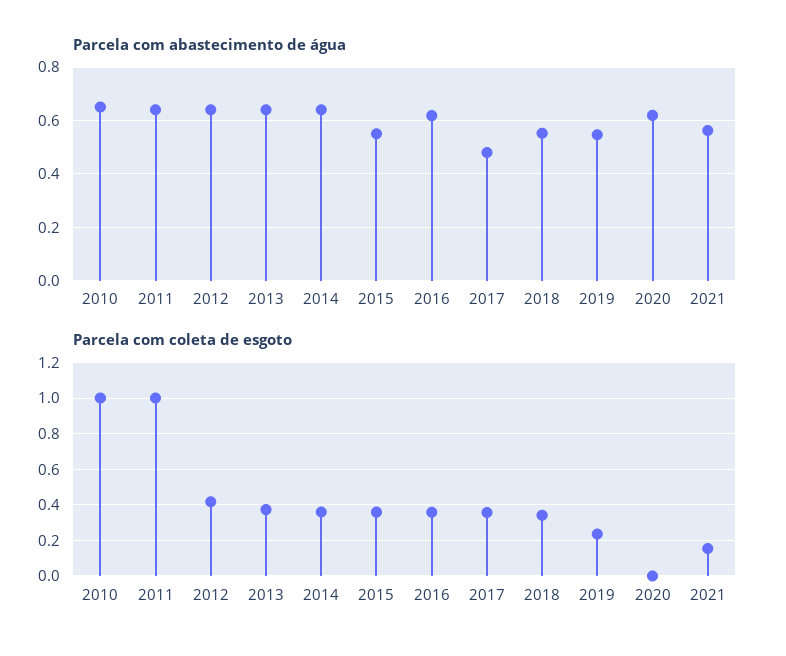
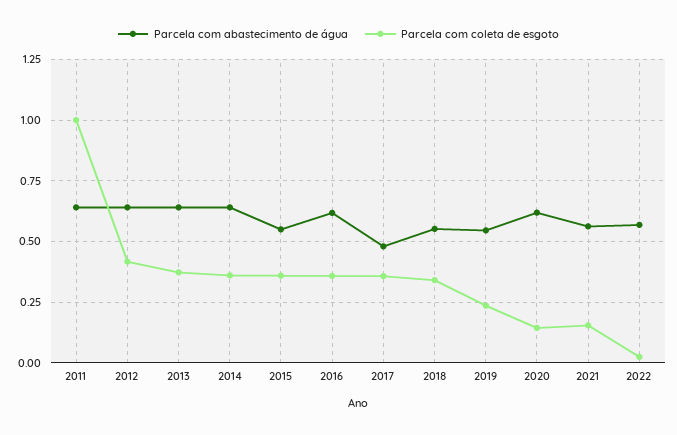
Parcela com abastecimento de água, 2010: 0.65 -> none
Parcela com coleta de esgoto, 2010: 1 -> none
Parcela com coleta de esgoto, 2020: 0 -> 0.15
Parcela com abastecimento de água, 2022: none -> 0.575
Parcela com coleta de esgoto, 2022: none -> 0.025

